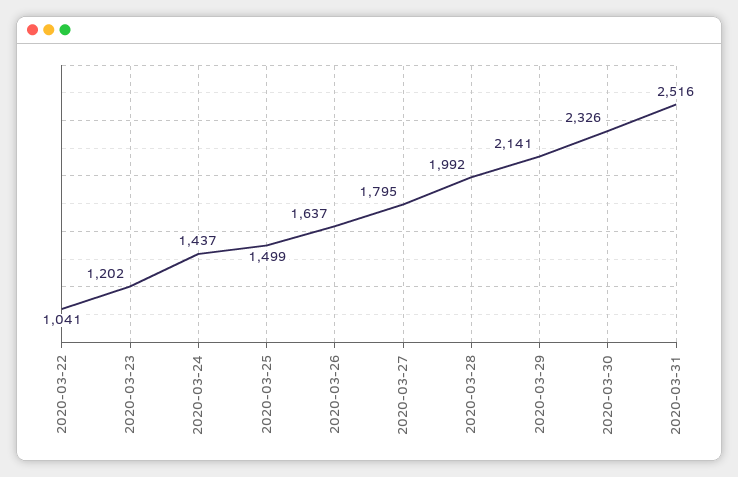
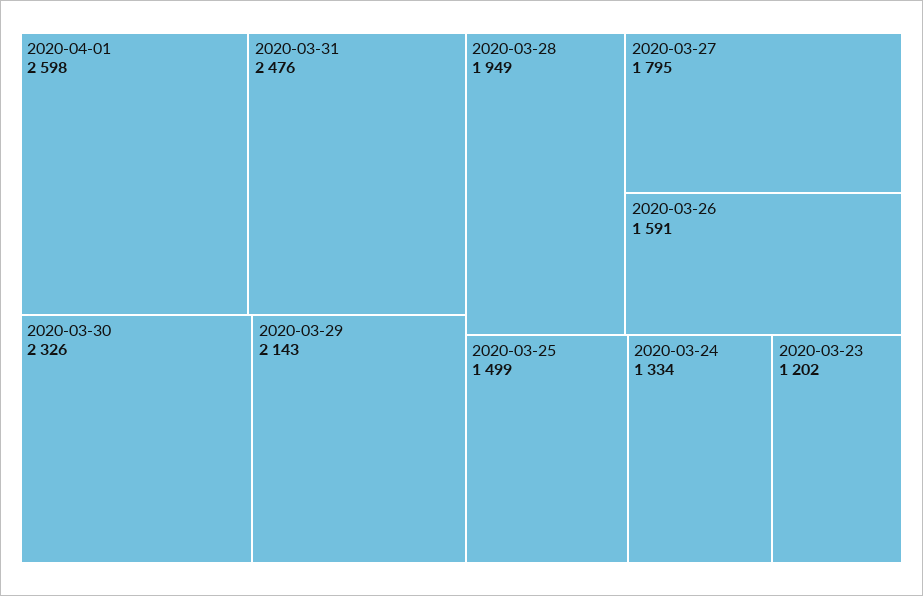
2020-03-22: 1041 -> none
2020-03-24: 1437 -> 1334
2020-03-26: 1637 -> 1591
2020-03-28: 1992 -> 1949
2020-03-29: 2141 -> 2143
2020-03-31: 2516 -> 2476
2020-04-01: none -> 2598

